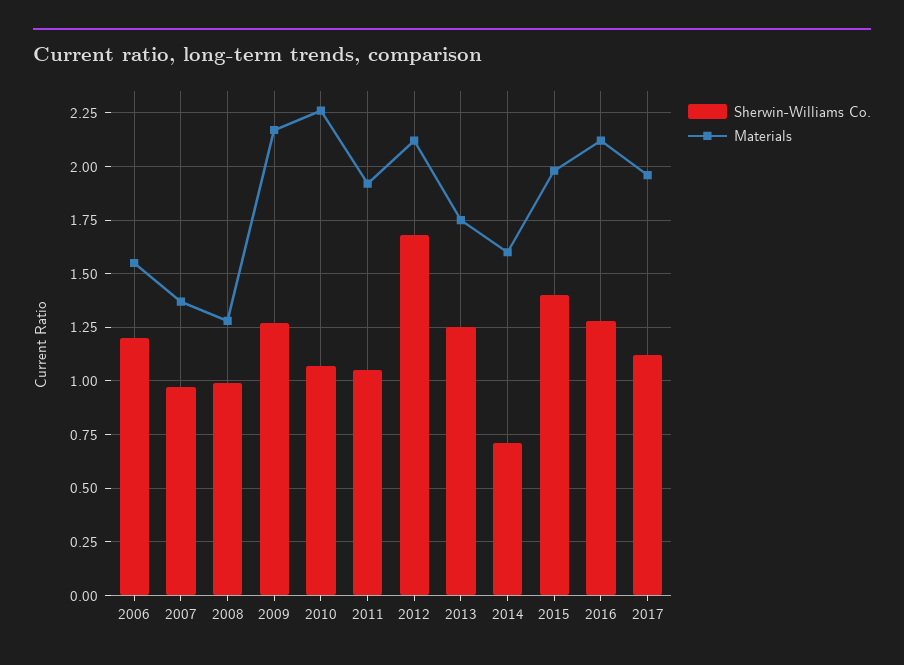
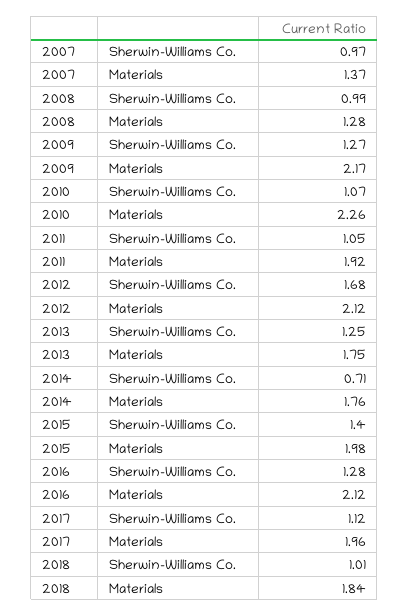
Sherwin-Williams Co., 2006: 1.2 -> none
Materials, 2006: 1.55 -> none
Materials, 2014: 1.6 -> 1.76
Sherwin-Williams Co., 2018: none -> 1.01
Materials, 2018: none -> 1.84

